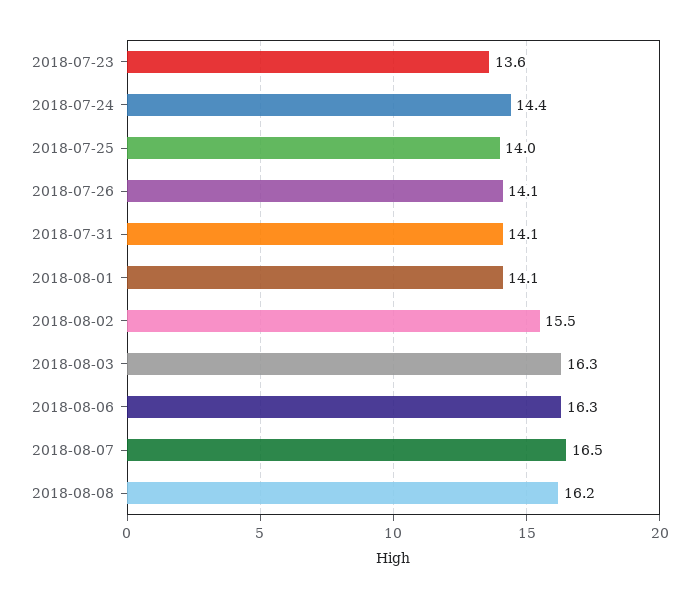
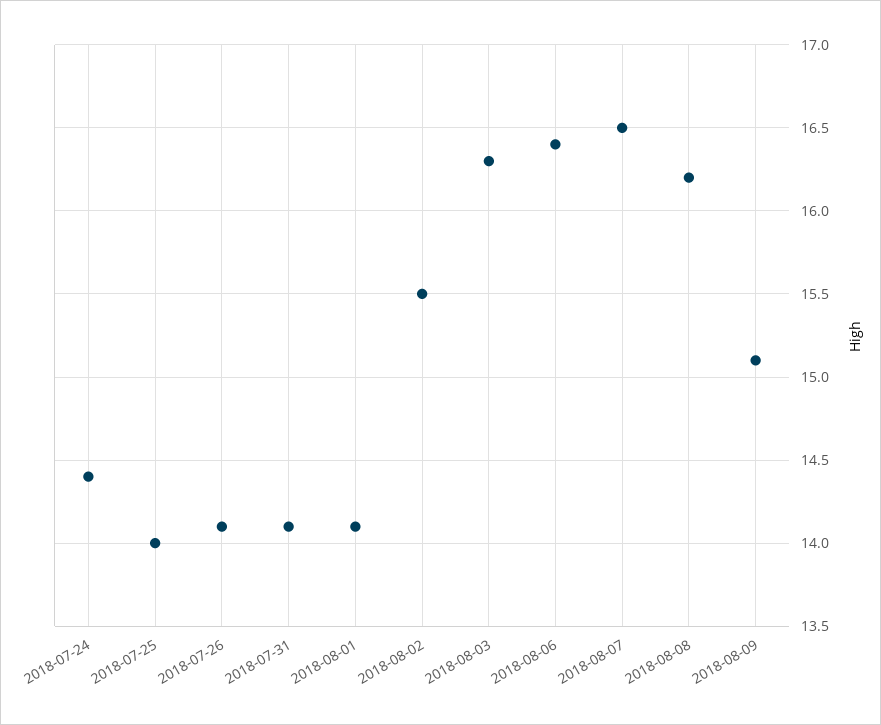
2018-07-23: 13.6 -> none
2018-08-06: 16.3 -> 16.4
2018-08-09: none -> 15.1

